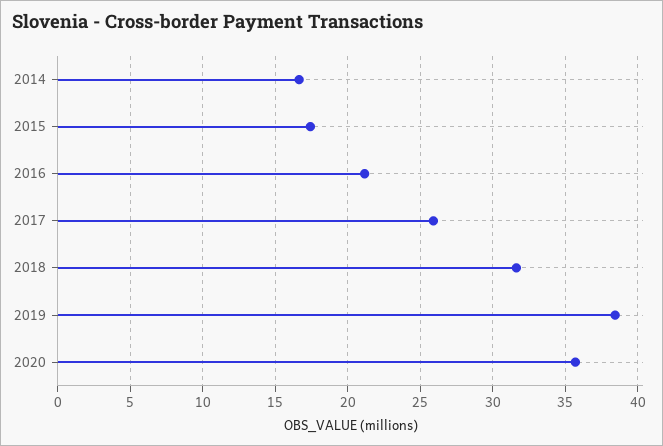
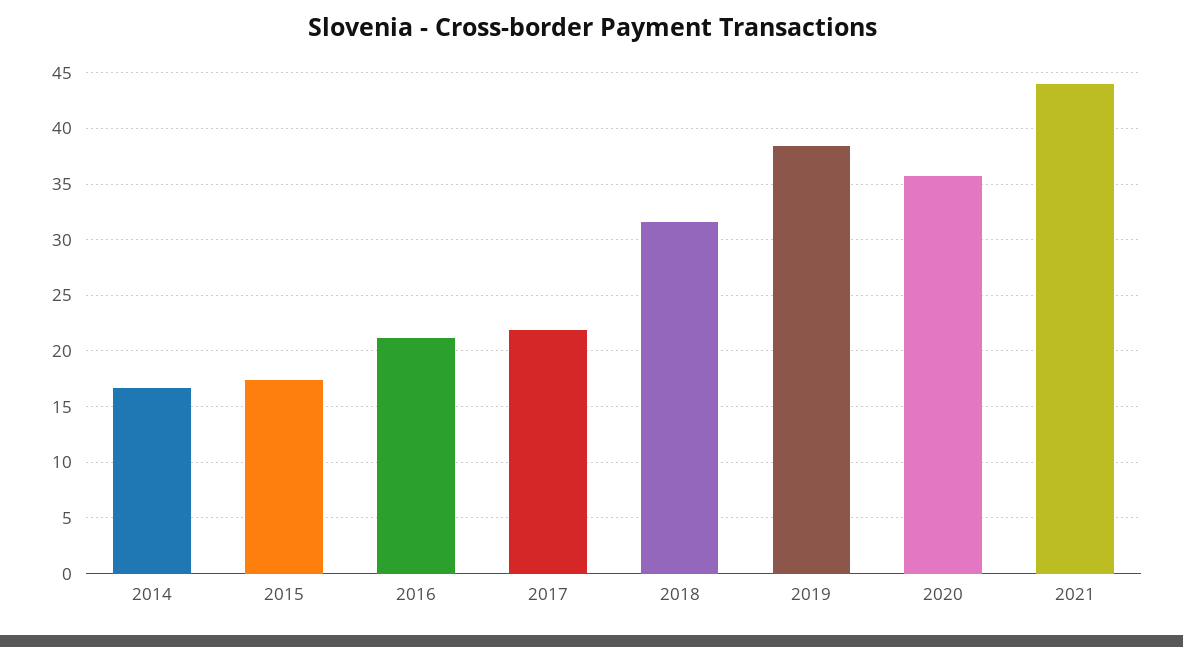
2017: 26 -> 22
2021: none -> 44

